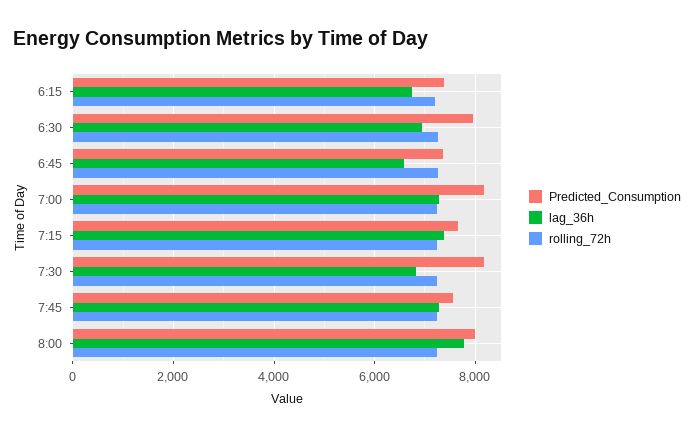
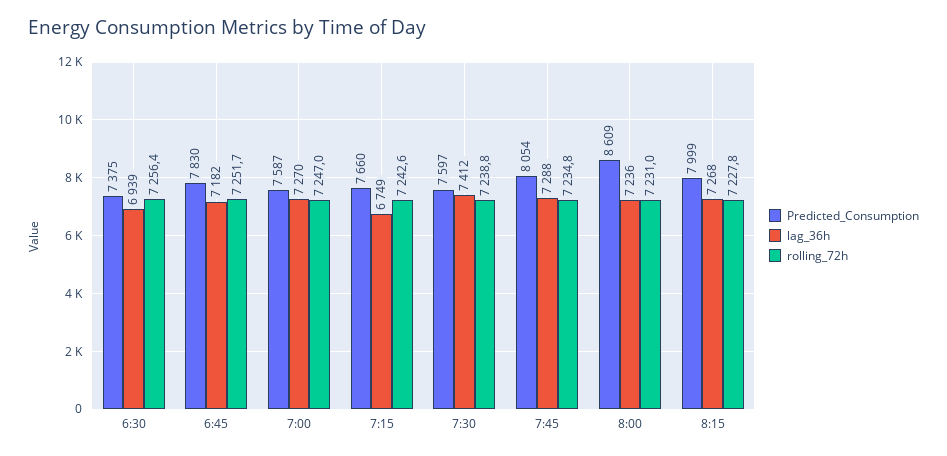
Predicted_Consumption, 6:15: 7400 -> none
lag_36h, 6:15: 6800 -> none
rolling_72h, 6:15: 7200 -> none
Predicted_Consumption, 6:30: 8000 -> 7375
Predicted_Consumption, 6:45: 7400 -> 7830
lag_36h, 6:45: 6600 -> 7182
Predicted_Consumption, 7:00: 8200 -> 7587
lag_36h, 7:15: 7400 -> 6749
Predicted_Consumption, 7:30: 8200 -> 7597
lag_36h, 7:30: 6800 -> 7412
Predicted_Consumption, 7:45: 7600 -> 8054
Predicted_Consumption, 8:00: 8000 -> 8609
lag_36h, 8:00: 7800 -> 7236
Predicted_Consumption, 8:15: none -> 7999
lag_36h, 8:15: none -> 7268
rolling_72h, 8:15: none -> 7227.8

